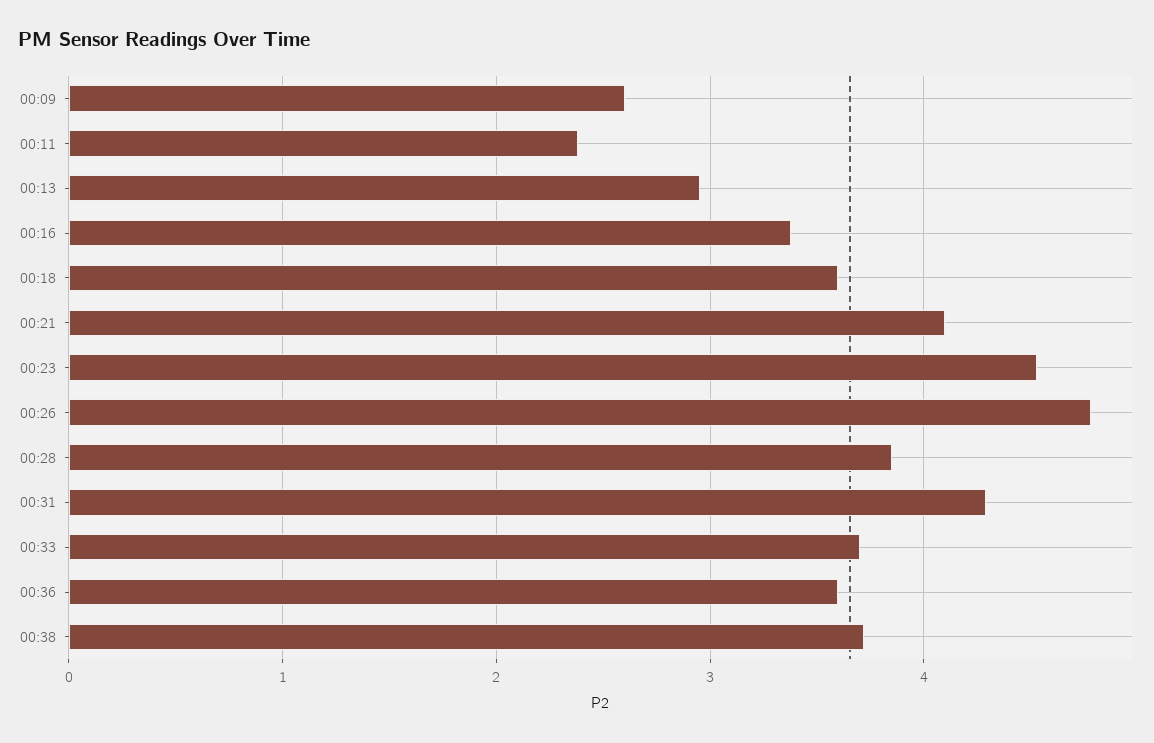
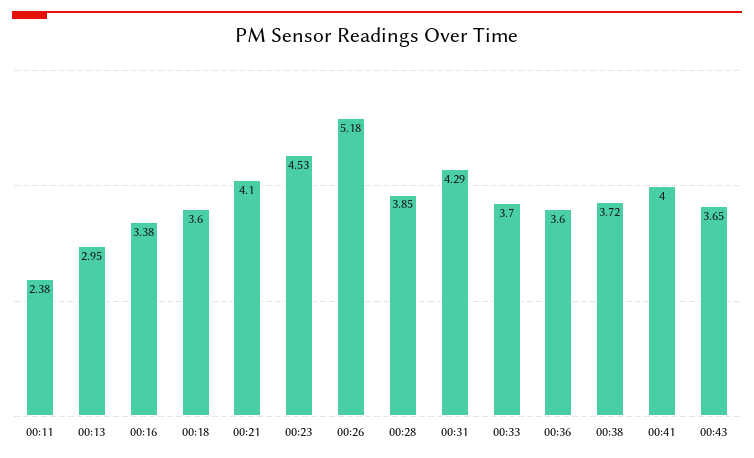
00:09: 2.6 -> none
00:26: 4.8 -> 5.18
00:41: none -> 4
00:43: none -> 3.65

